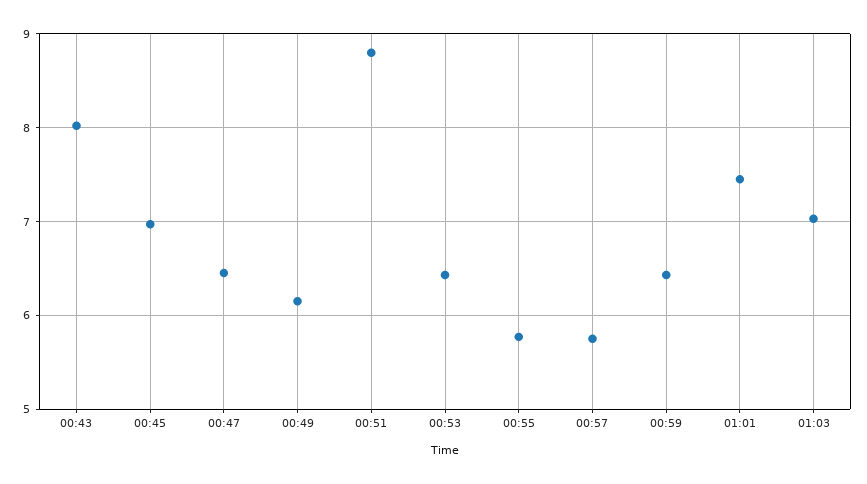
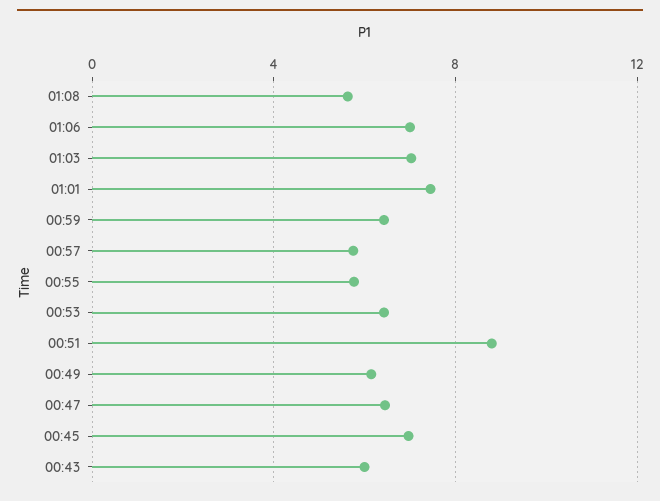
00:43: 8 -> 6
01:08: none -> 5.5
01:06: none -> 7

